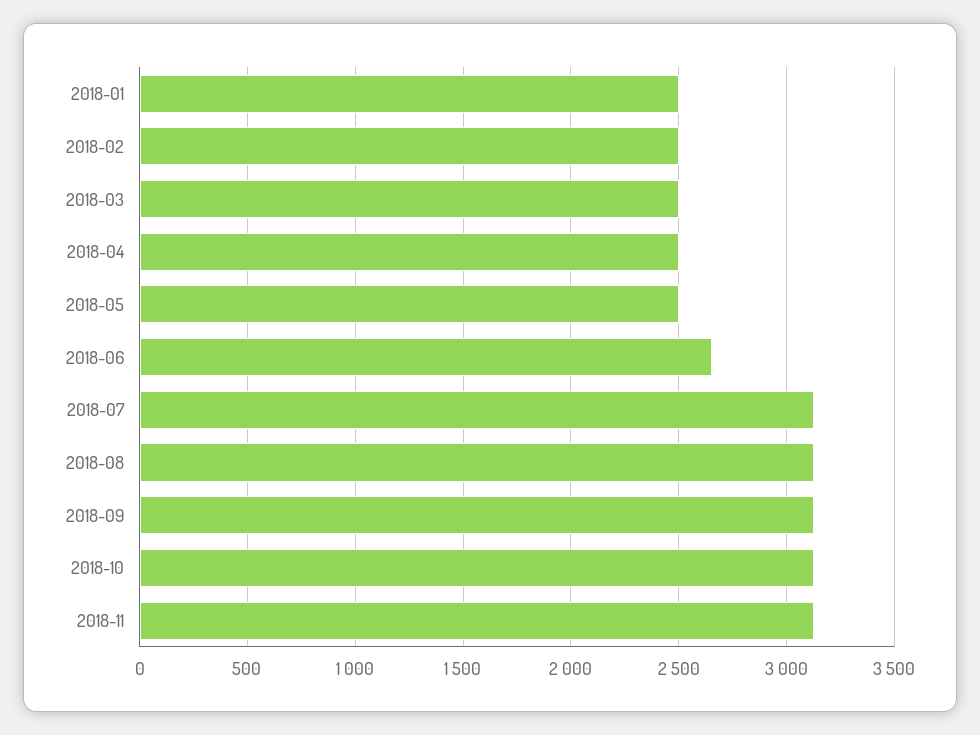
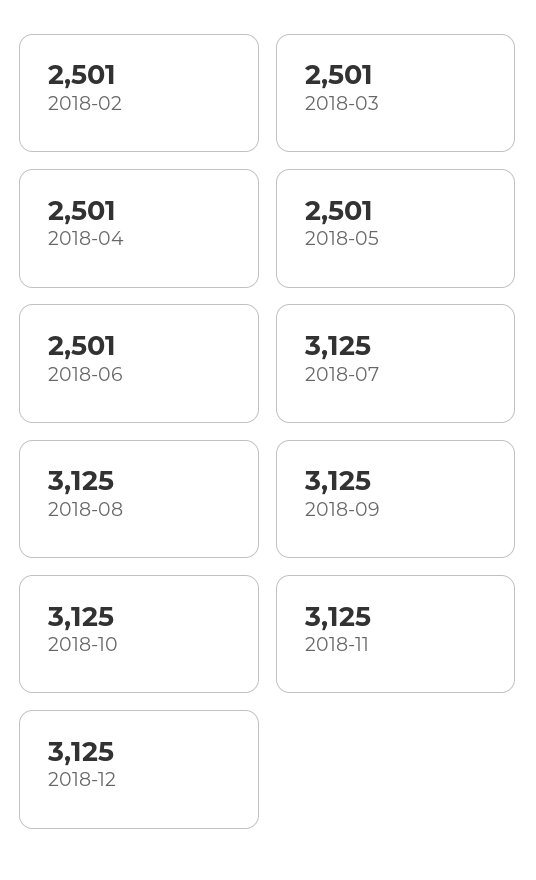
2018-01: 2500 -> none
2018-06: 2650 -> 2501
2018-12: none -> 3125

